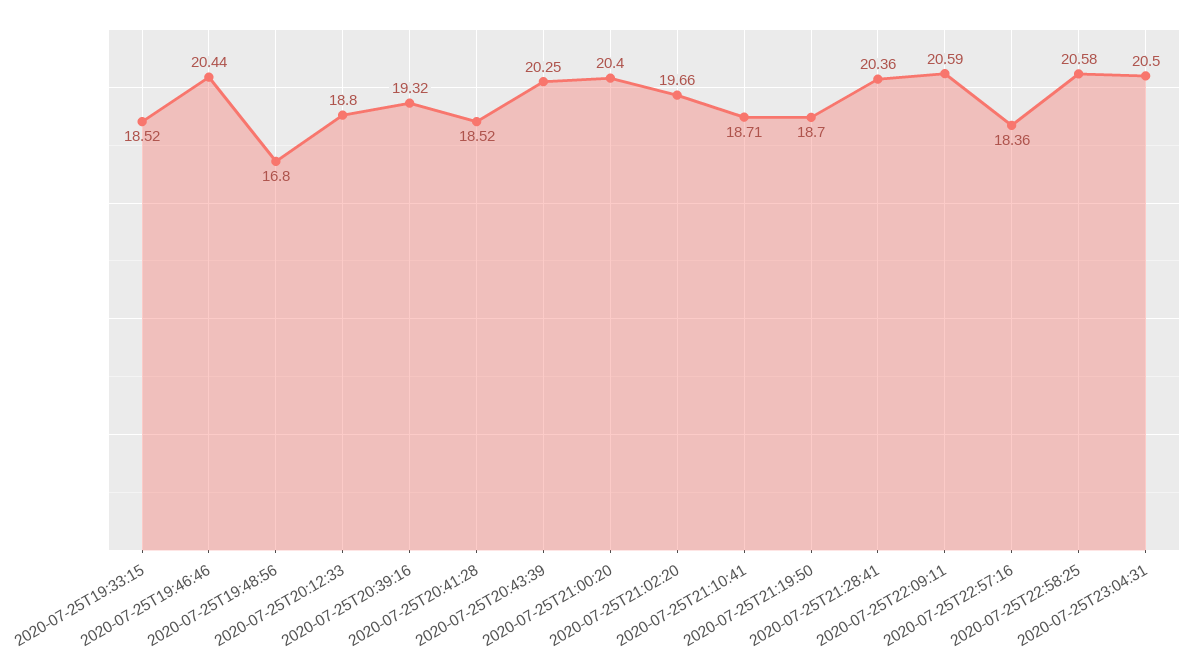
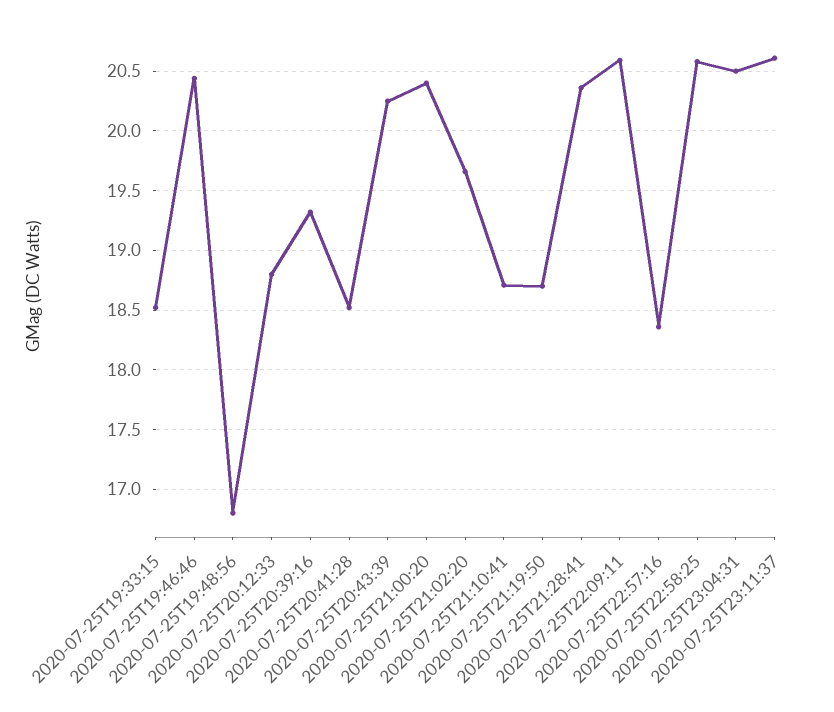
2020-07-25T23:11:37: none -> 20.6

